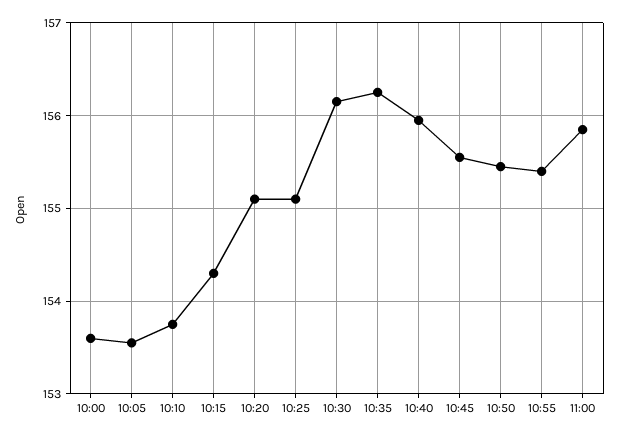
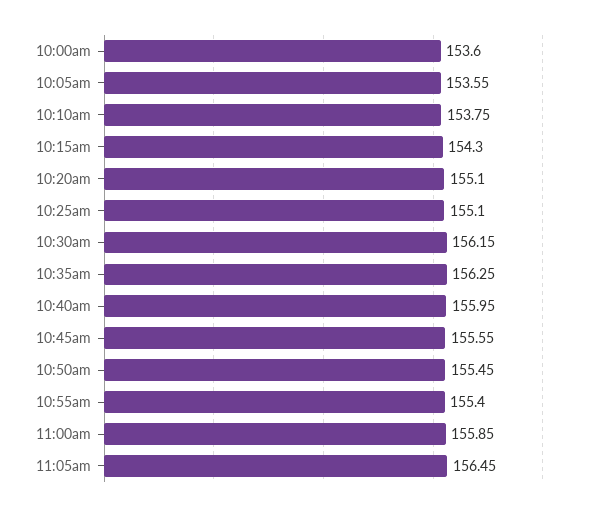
11:05am: none -> 156.45

